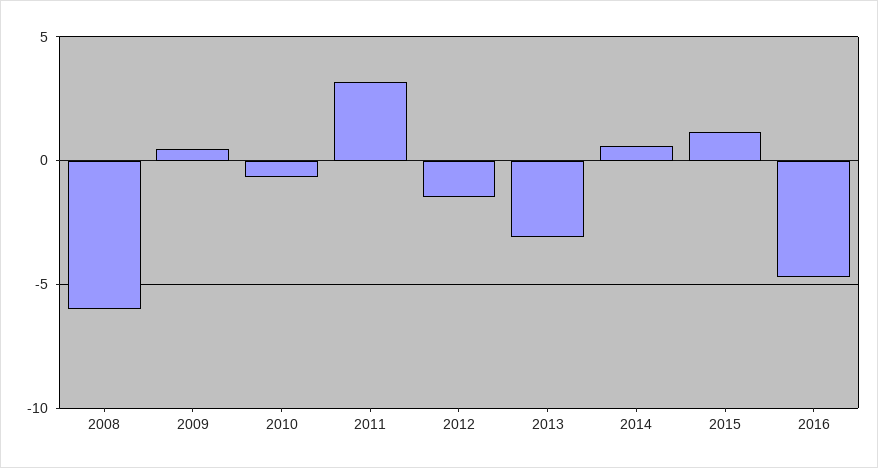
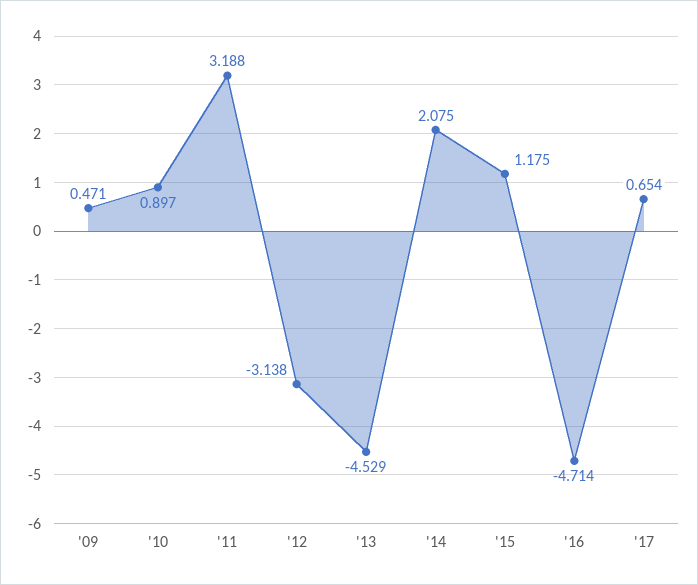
2008: -6 -> none
2010: -0.5 -> 0.897
2012: -1.5 -> -3.138
2013: -3 -> -4.529
2014: 0.5 -> 2.075
'17: none -> 0.654

